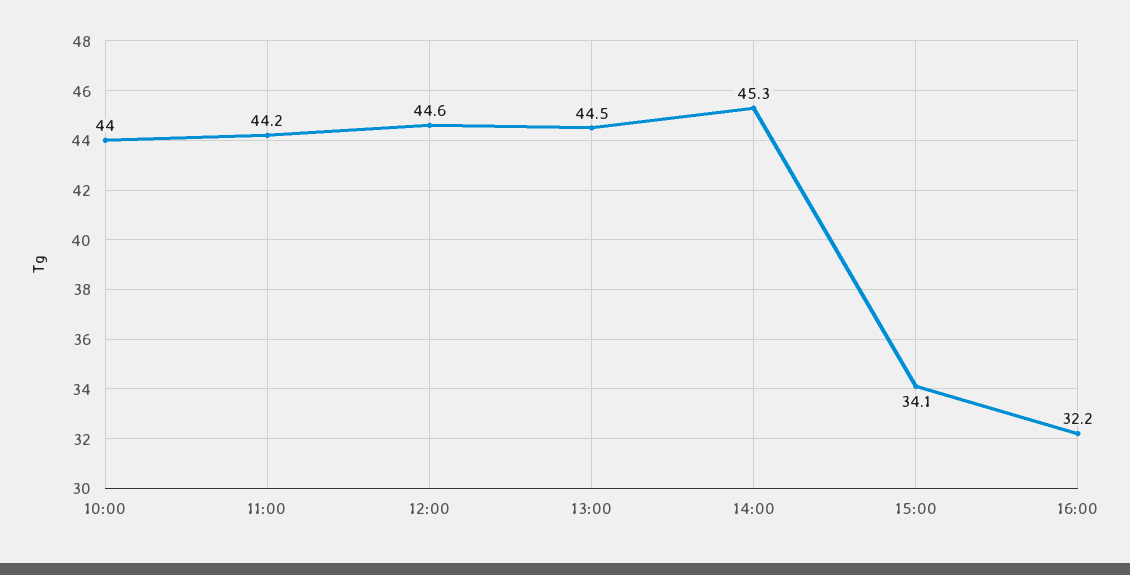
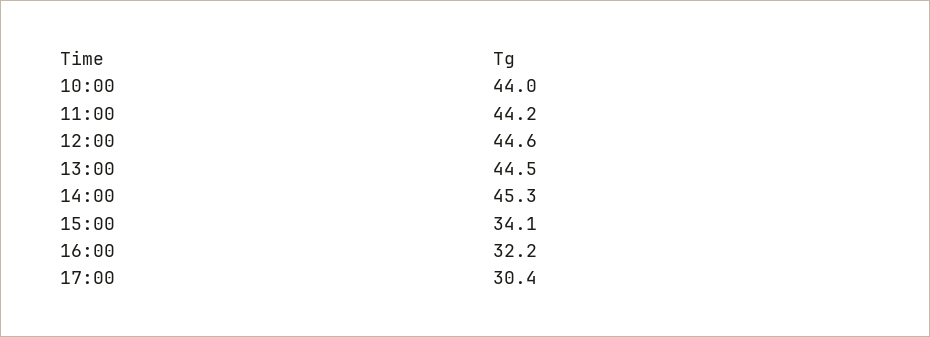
17:00: none -> 30.4

